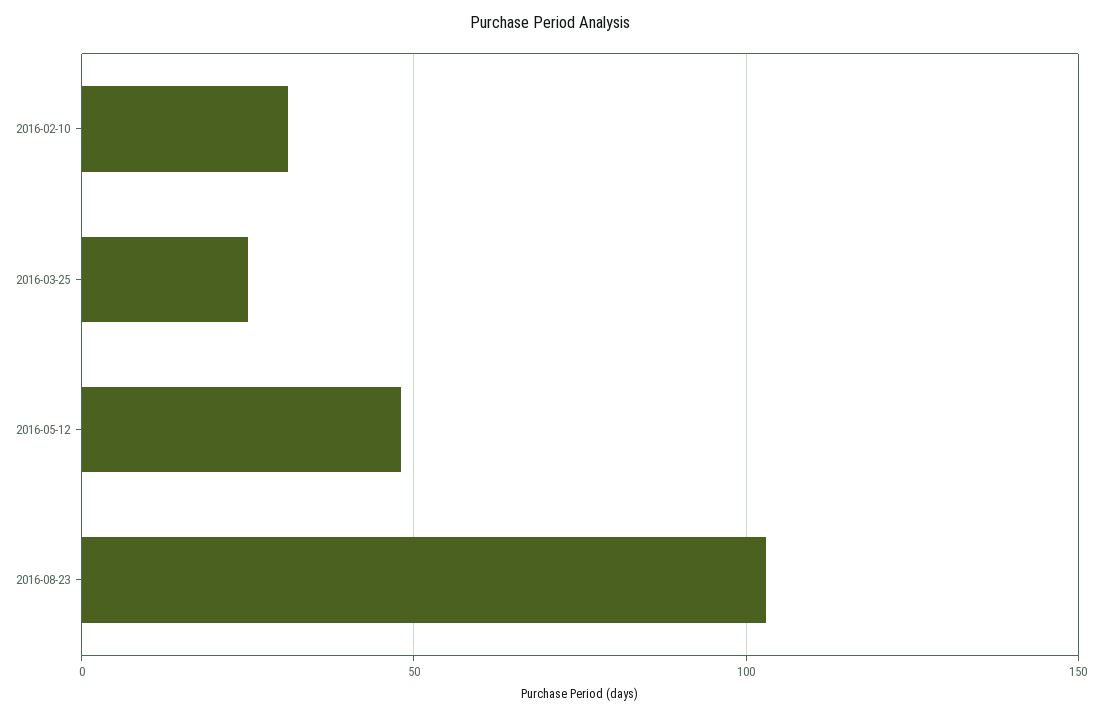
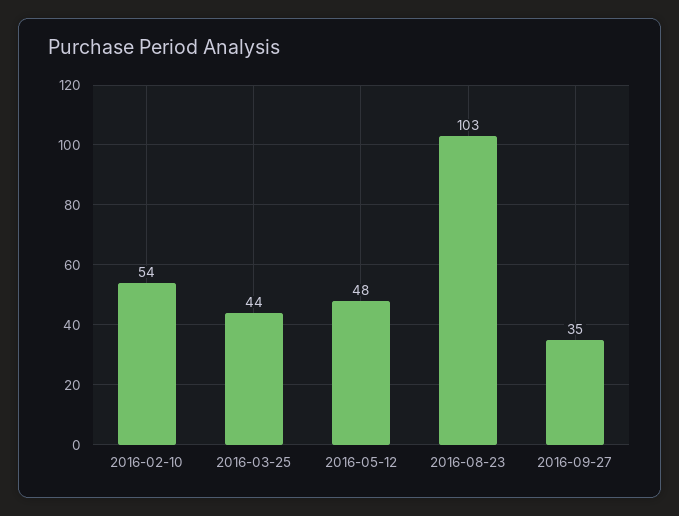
2016-02-10: 30 -> 54
2016-03-25: 25 -> 44
2016-09-27: none -> 35

